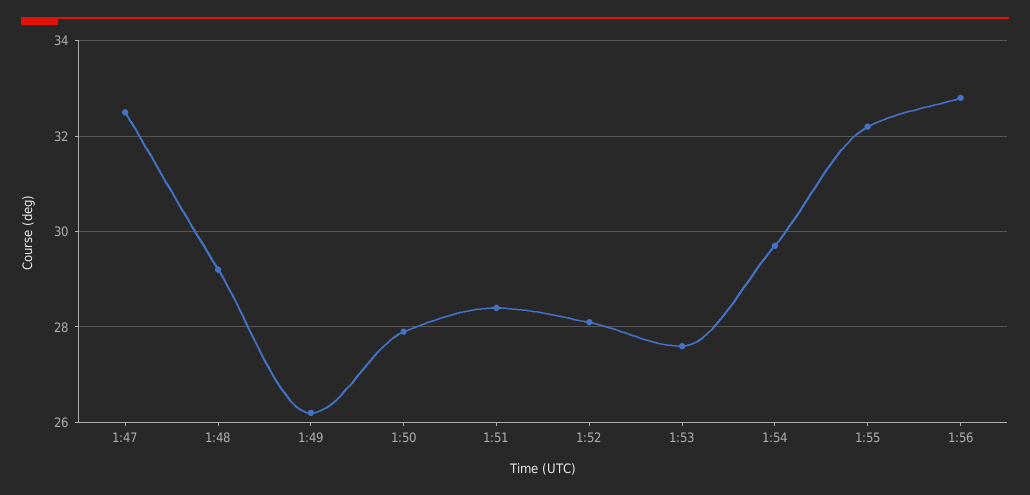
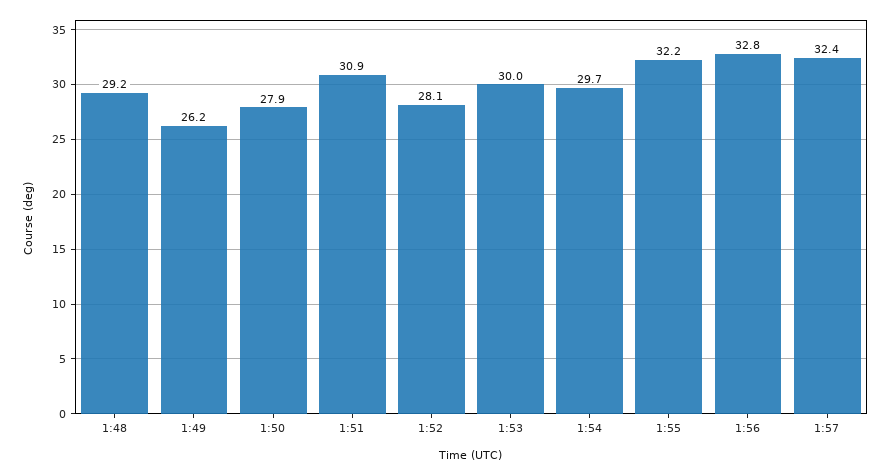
1:47: 32.5 -> none
1:51: 28.5 -> 30.9
1:53: 27.5 -> 30
1:57: none -> 32.4

